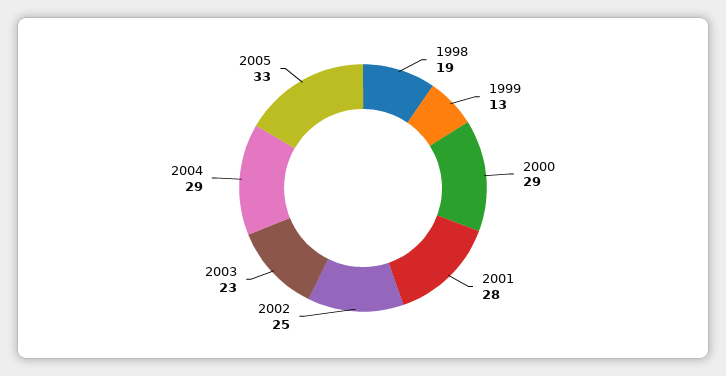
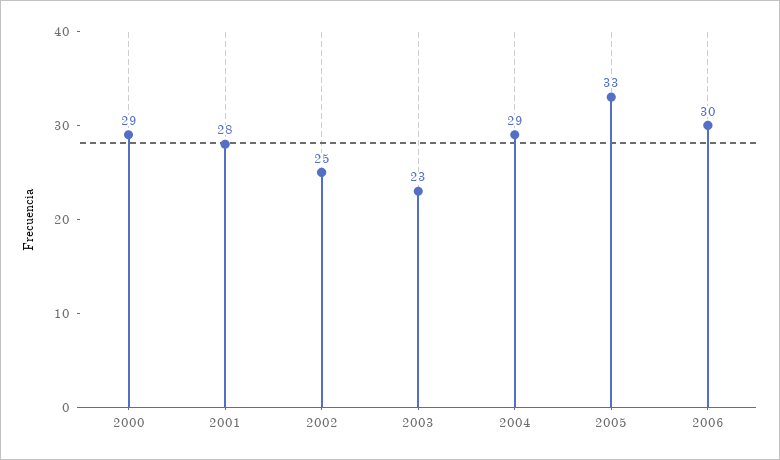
1998: 19 -> none
1999: 13 -> none
2006: none -> 30

